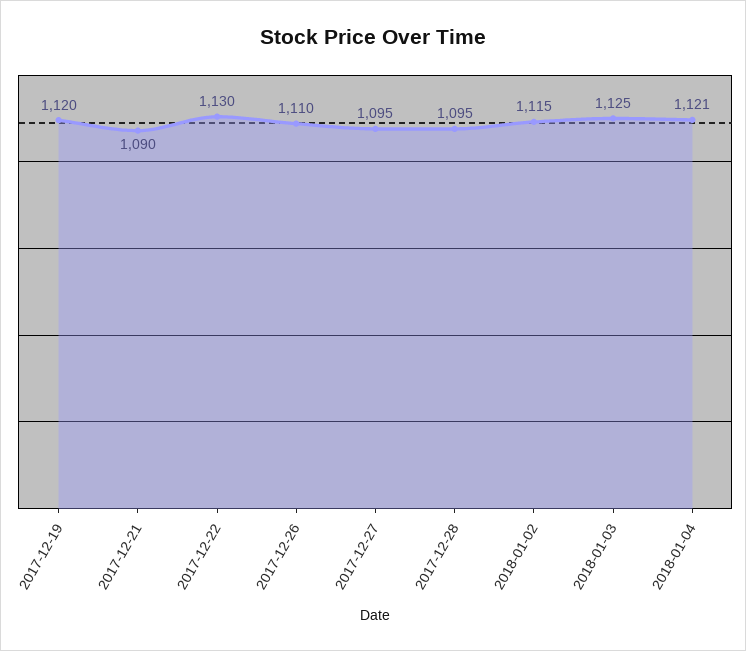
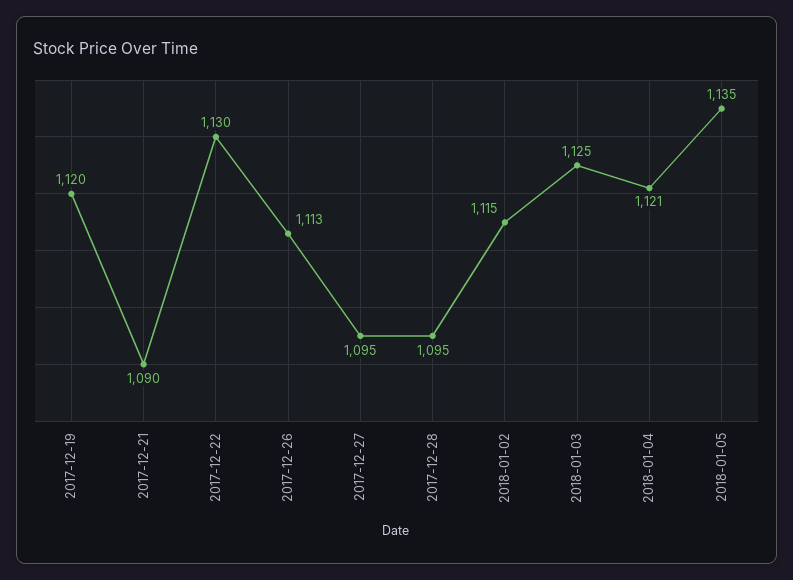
2017-12-26: 1110 -> 1113
2018-01-05: none -> 1135

